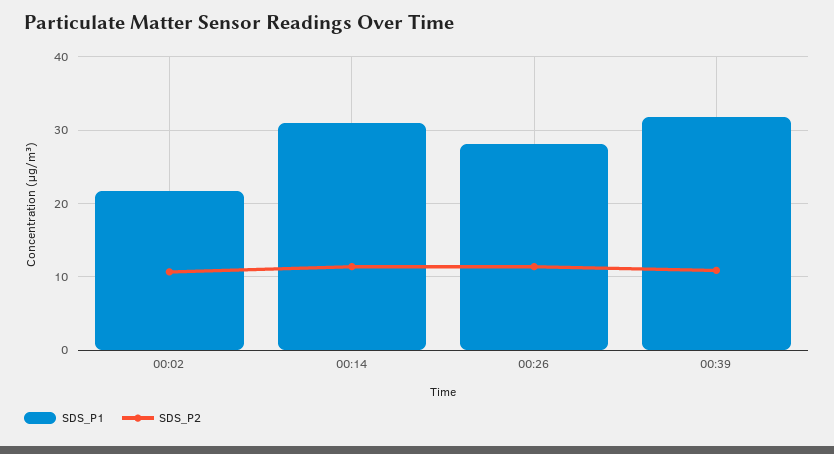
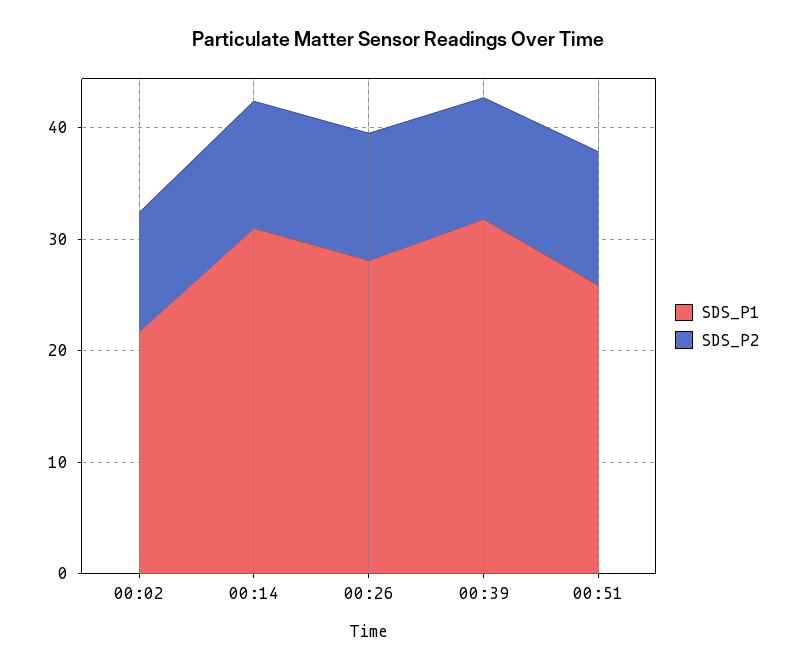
SDS_P1, 00:51: none -> 26
SDS_P2, 00:51: none -> 12

